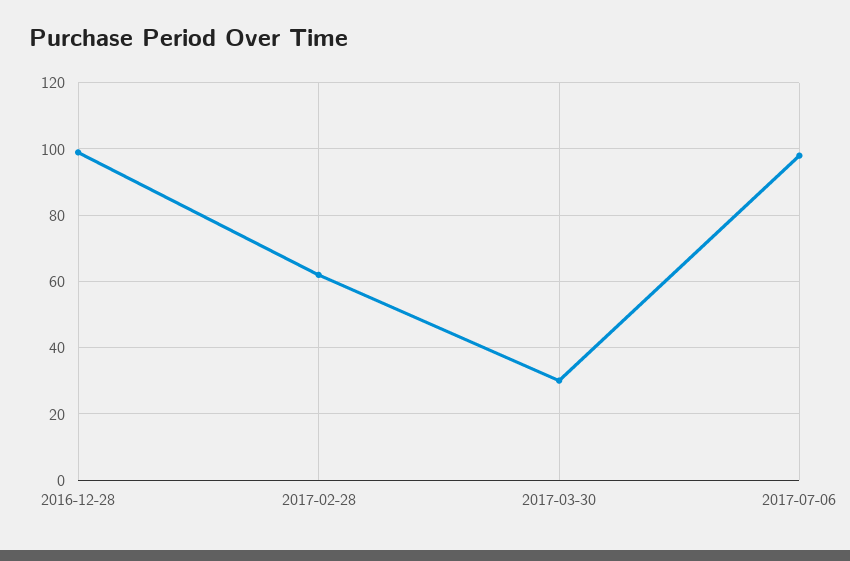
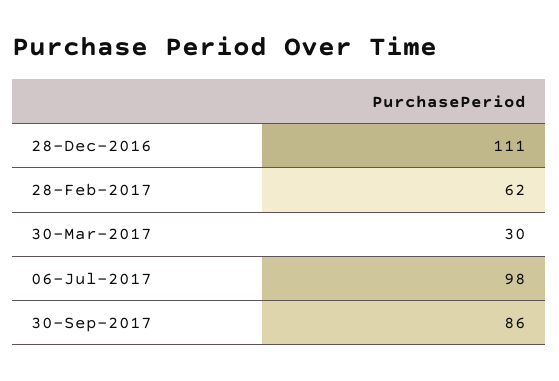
2016-12-28: 100 -> 111
30-Sep-2017: none -> 86

